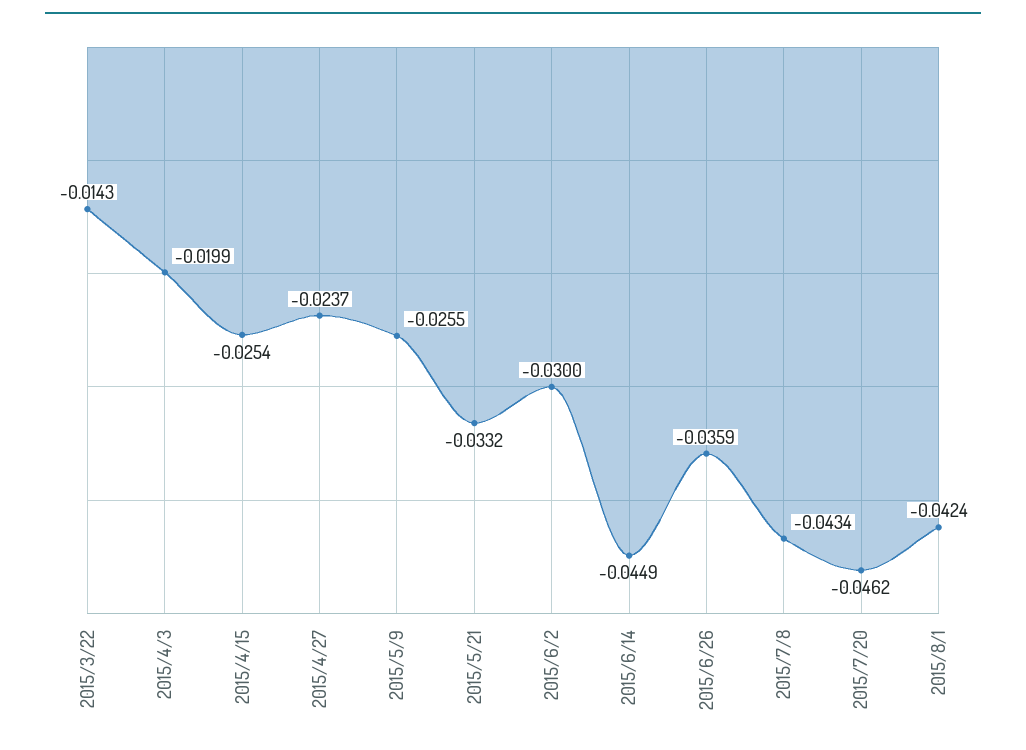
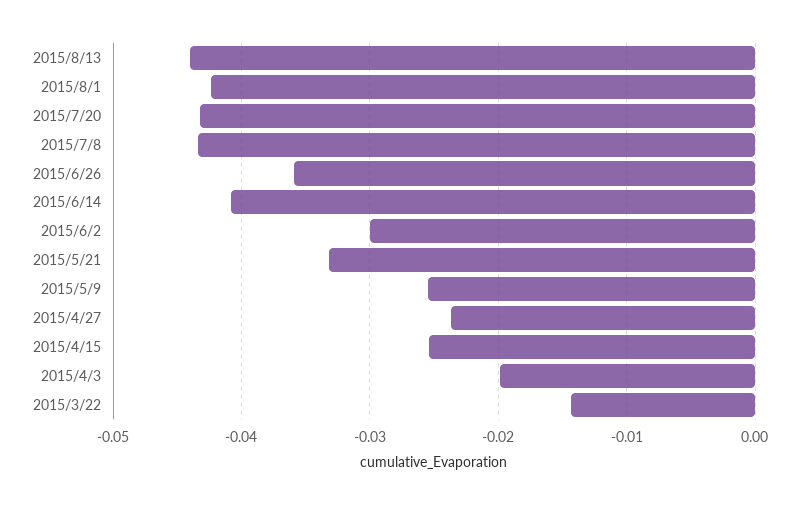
2015/6/14: -0.0449 -> -0.041
2015/7/20: -0.0462 -> -0.043
2015/8/13: none -> -0.044

